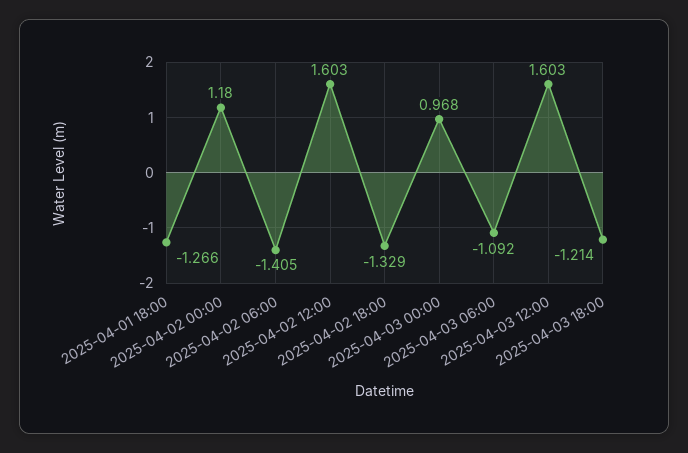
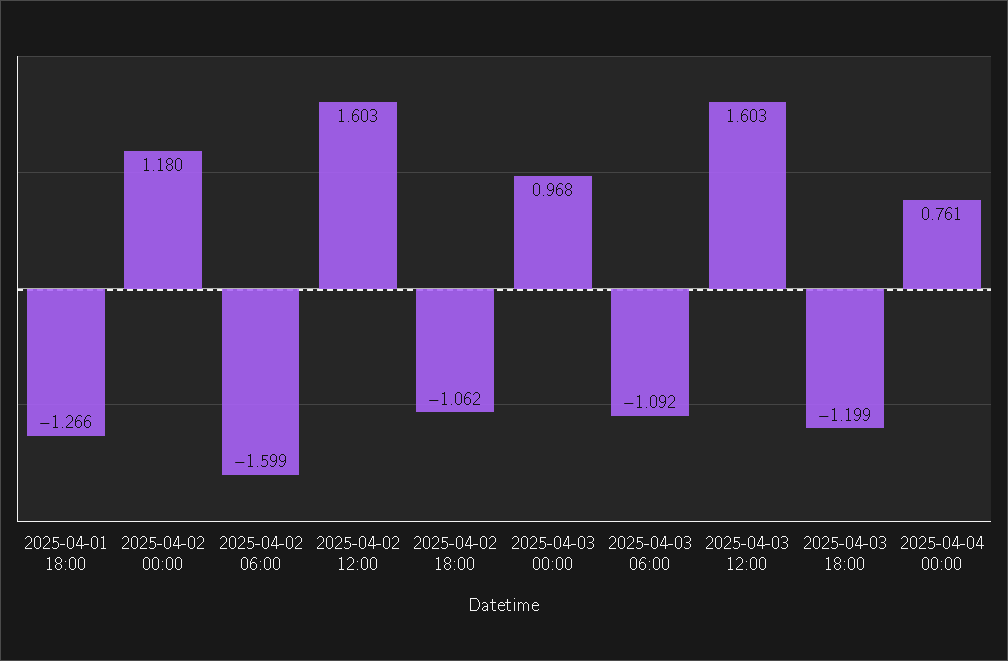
2025-04-02 06:00: -1.405 -> -1.599
2025-04-02 18:00: -1.329 -> -1.062
2025-04-03 18:00: -1.214 -> -1.199
2025-04-04 00:00: none -> 0.761

